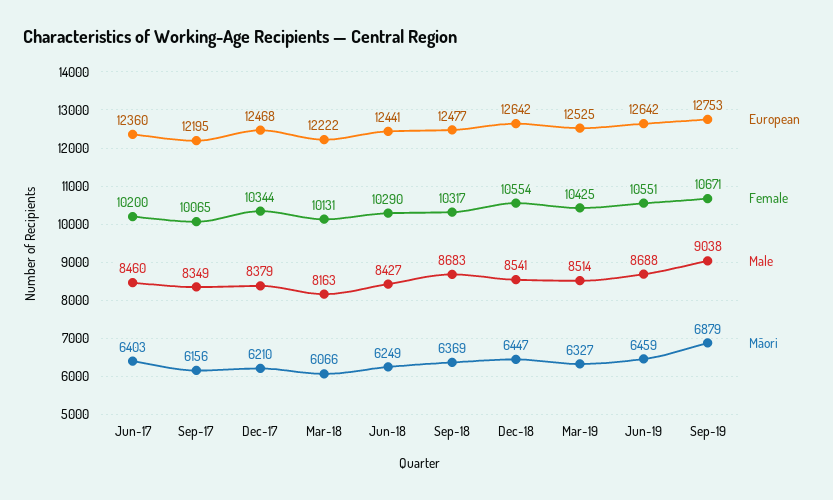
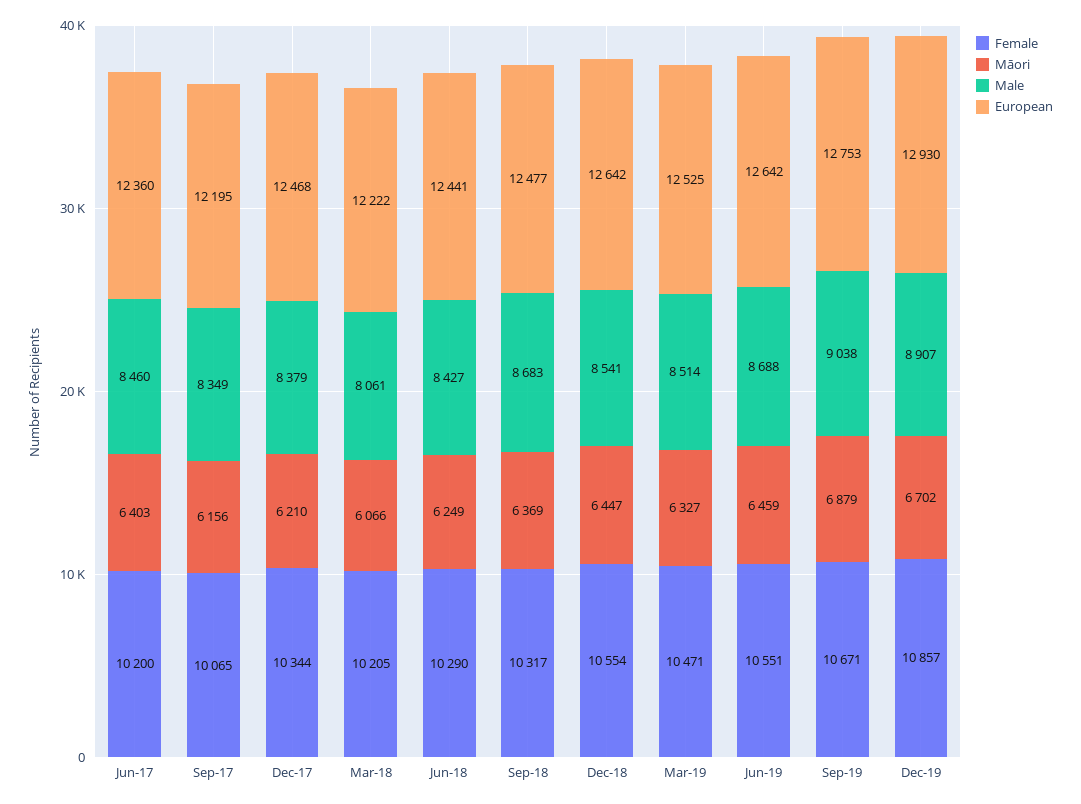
Female, Mar-18: 10131 -> 10205
Male, Mar-18: 8163 -> 8061
Female, Mar-19: 10425 -> 10471
Female, Dec-19: none -> 10857
Māori, Dec-19: none -> 6702
Male, Dec-19: none -> 8907
European, Dec-19: none -> 12930

